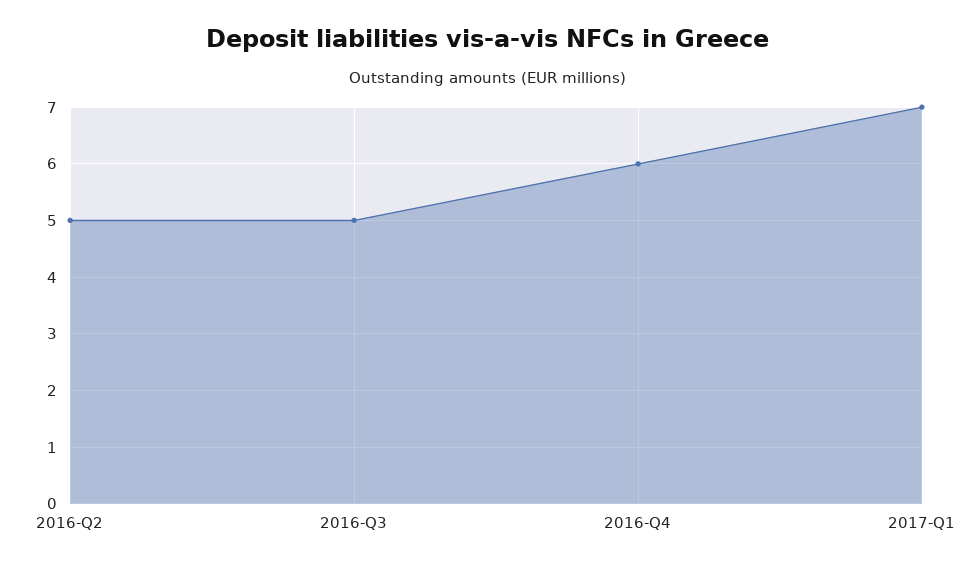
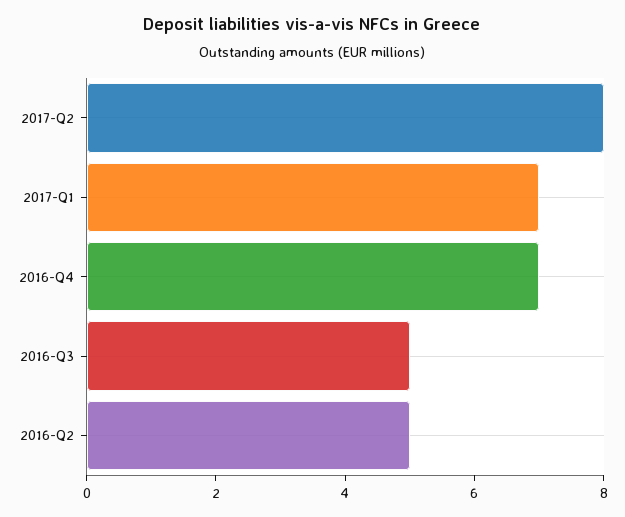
2016-Q4: 6 -> 7
2017-Q2: none -> 8

